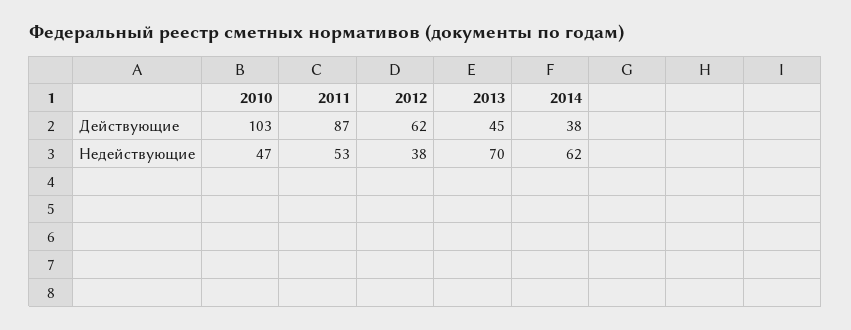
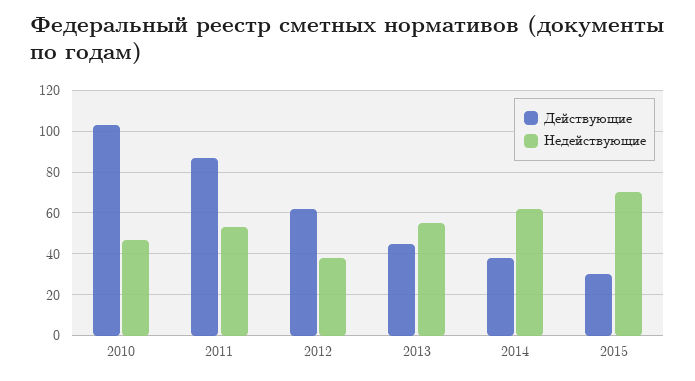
Недействующие, 2013: 70 -> 55
Действующие, 2015: none -> 30
Недействующие, 2015: none -> 70

